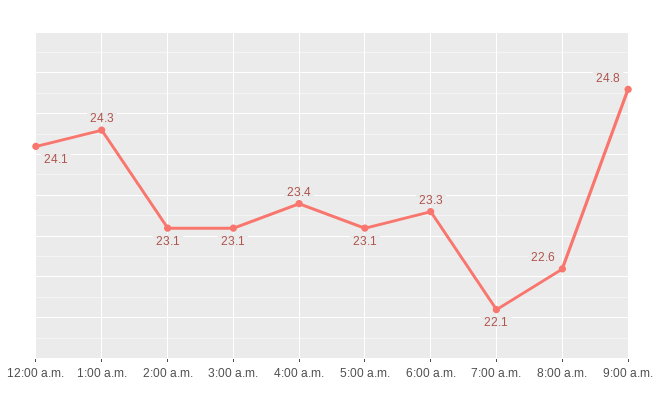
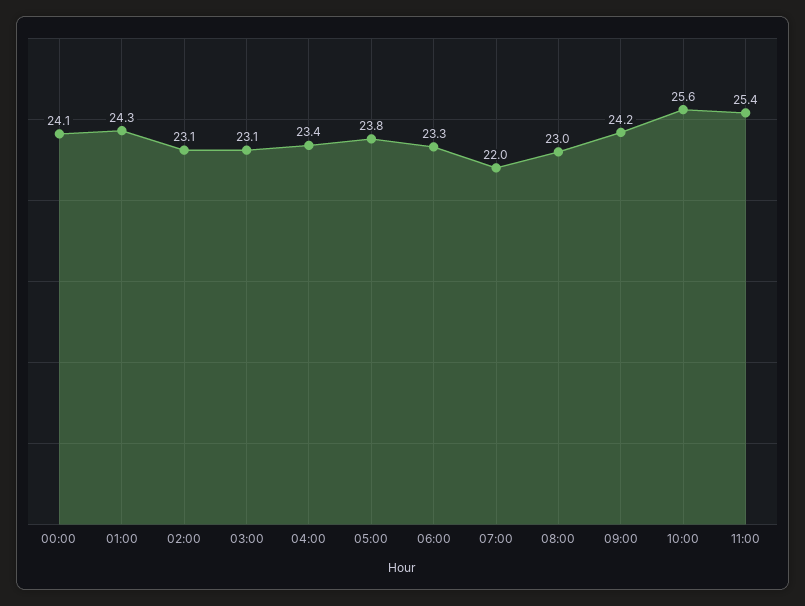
5:00 a.m.: 23.1 -> 23.8
7:00 a.m.: 22.1 -> 22
8:00 a.m.: 22.6 -> 23
9:00 a.m.: 24.8 -> 24.2
10:00: none -> 25.6
11:00: none -> 25.4

